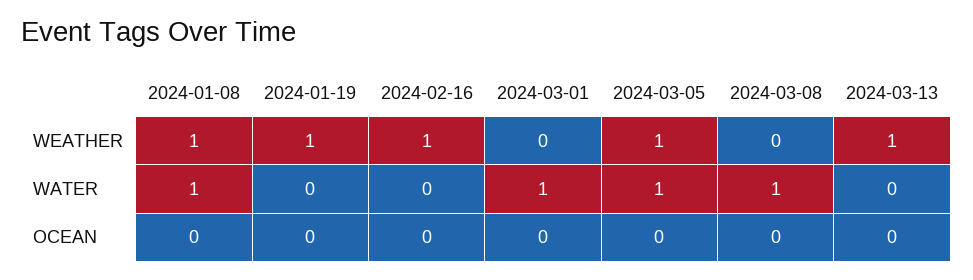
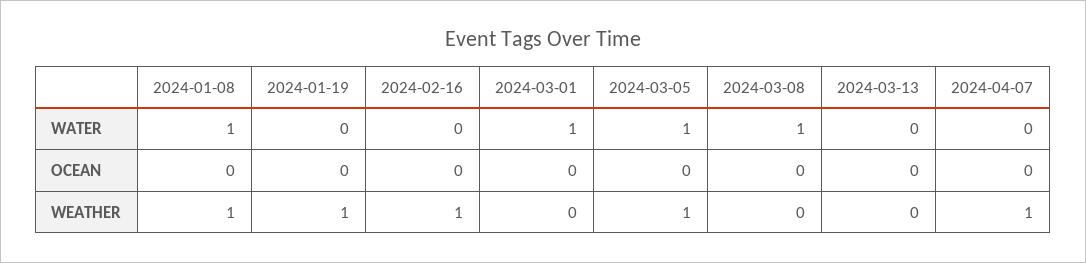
2024-03-13, WEATHER: 1 -> 0
2024-04-07, WATER: none -> 0
2024-04-07, OCEAN: none -> 0
2024-04-07, WEATHER: none -> 1

